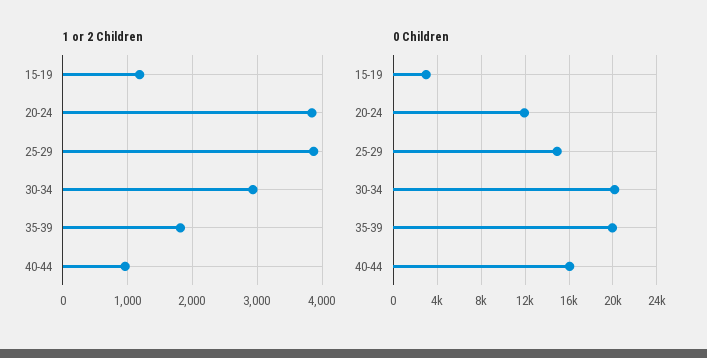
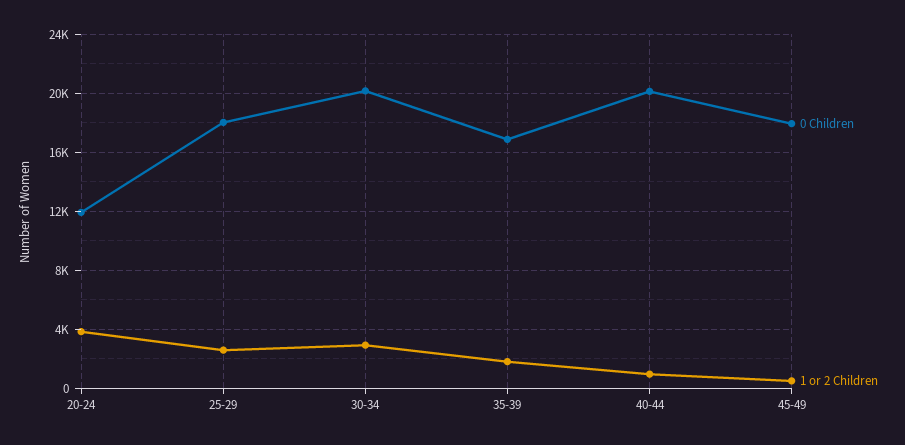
1 or 2 Children, 15-19: 1200 -> none
1 or 2 Children, 25-29: 3900 -> 2500
0 Children, 15-19: 3000 -> none
0 Children, 25-29: 15000 -> 18000
0 Children, 35-39: 20000 -> 17000
0 Children, 40-44: 16000 -> 20000
0 Children, 45-49: none -> 18000
1 or 2 Children, 45-49: none -> 500

